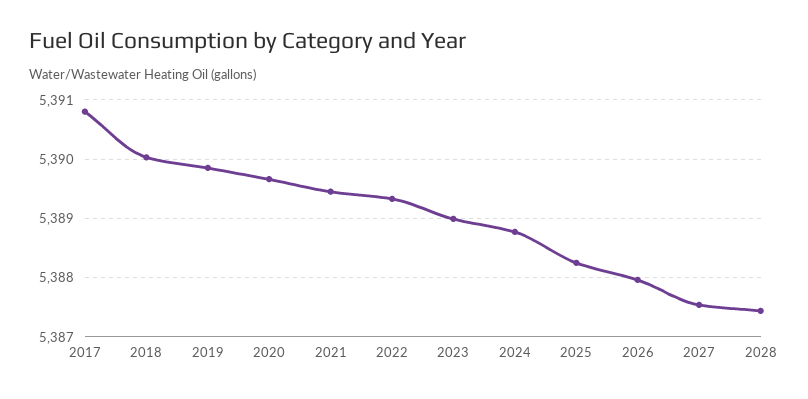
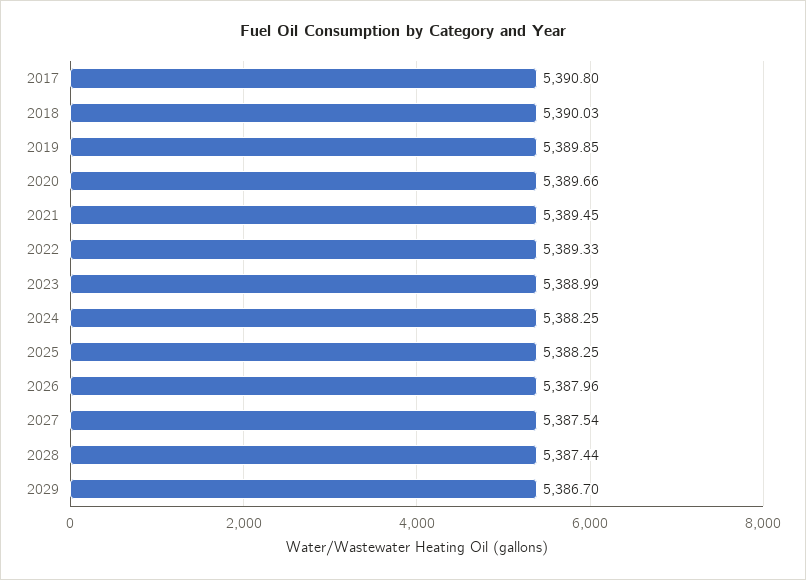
2024: 5388.8 -> 5388.25
2029: none -> 5386.7

